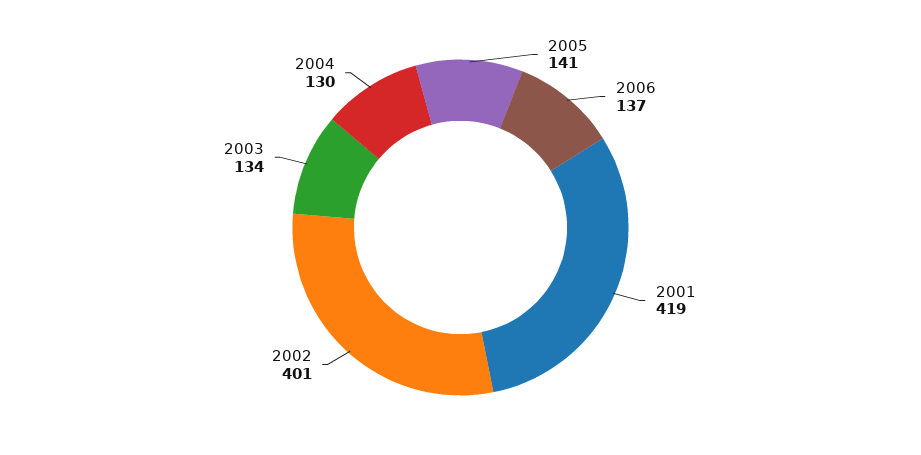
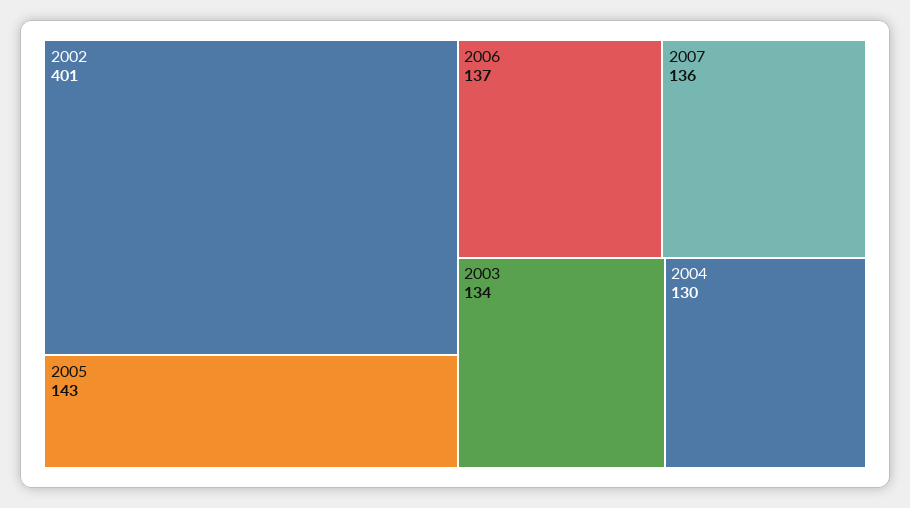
2005: 141 -> 143
2001: 419 -> none
2007: none -> 136

